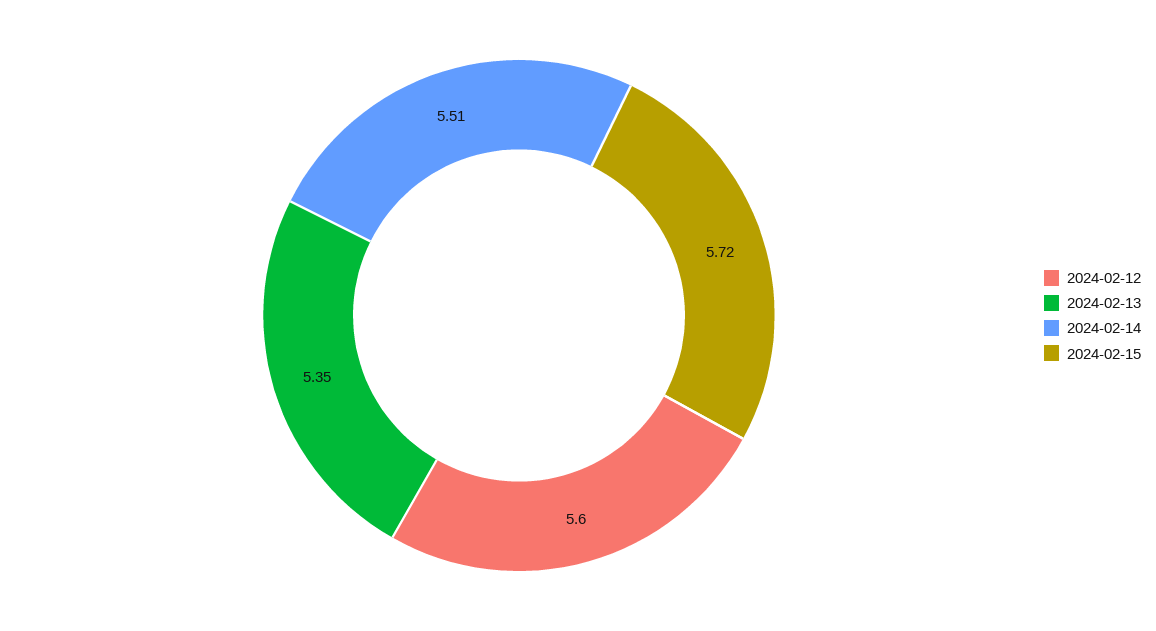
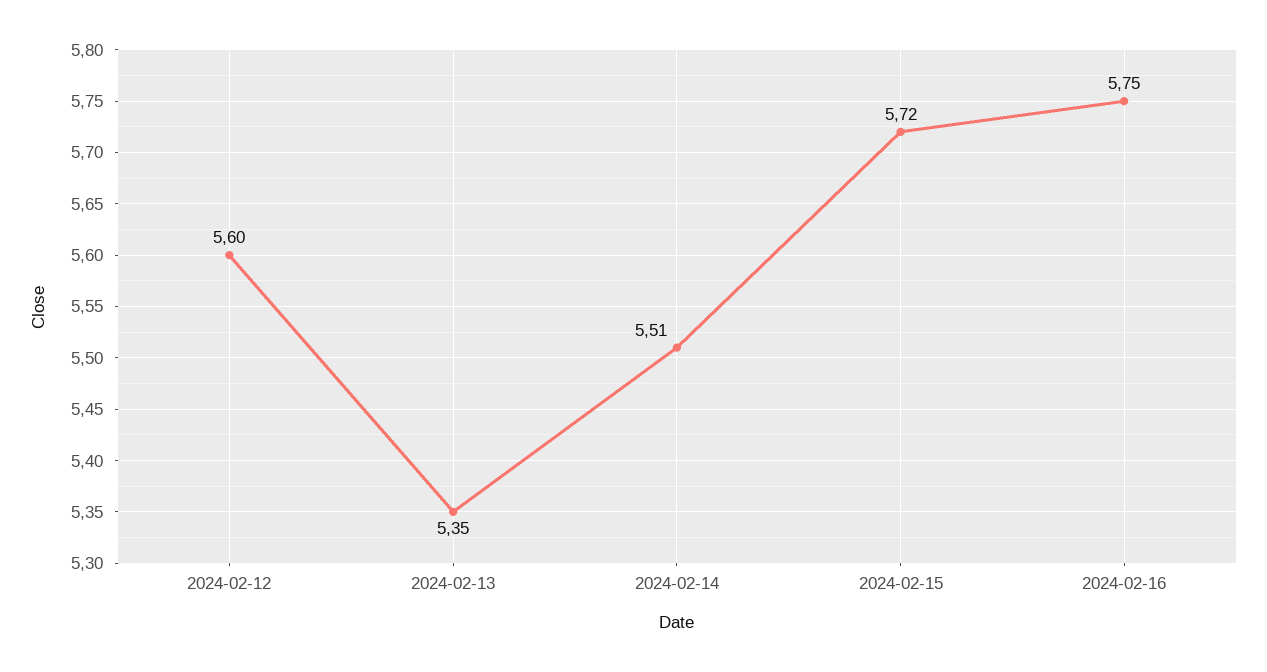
2024-02-16: none -> 5.75

